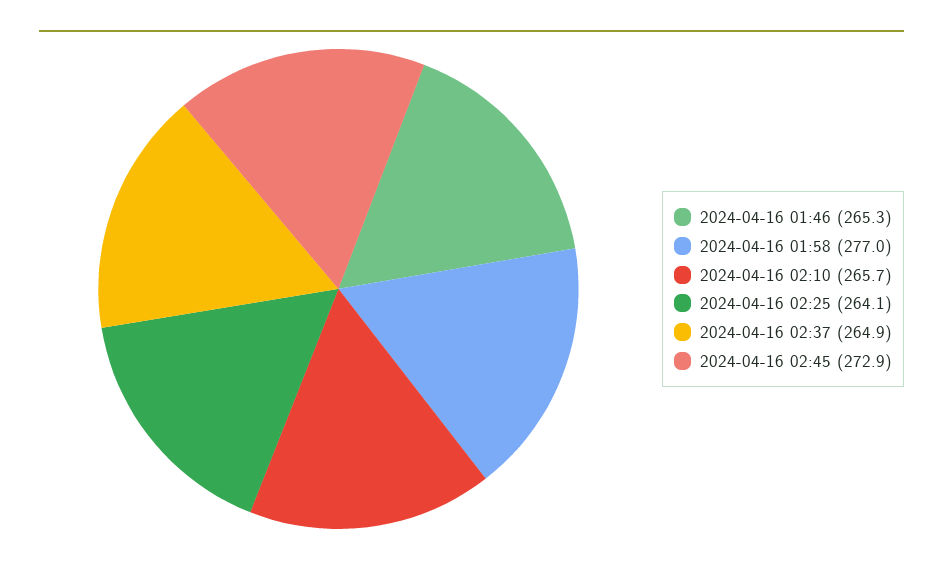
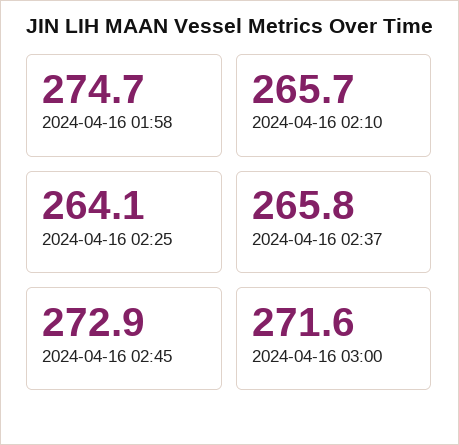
2024-04-16 01:46: 265.3 -> none
2024-04-16 01:58: 277 -> 274.7
2024-04-16 02:37: 264.9 -> 265.8
2024-04-16 03:00: none -> 271.6

